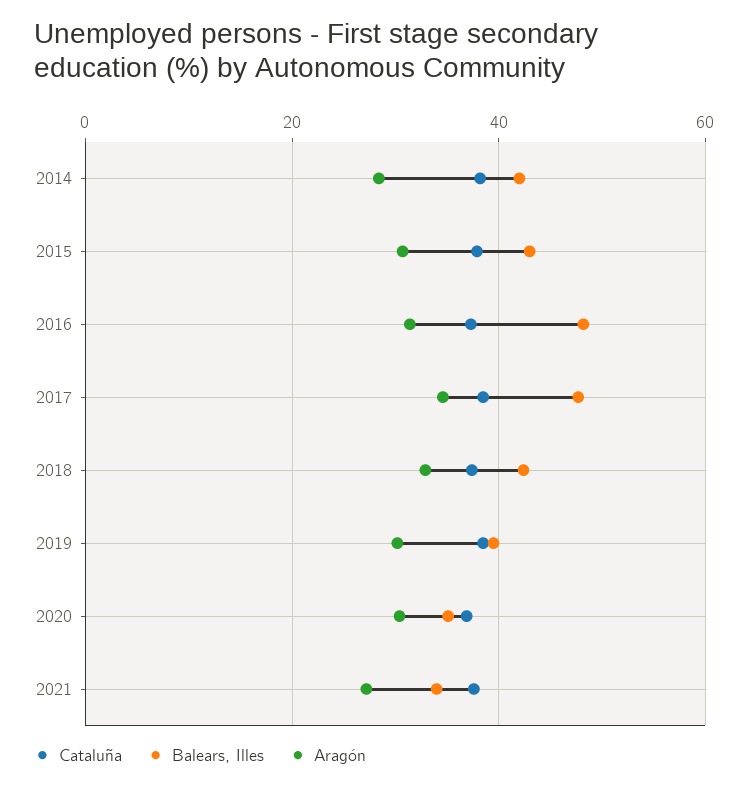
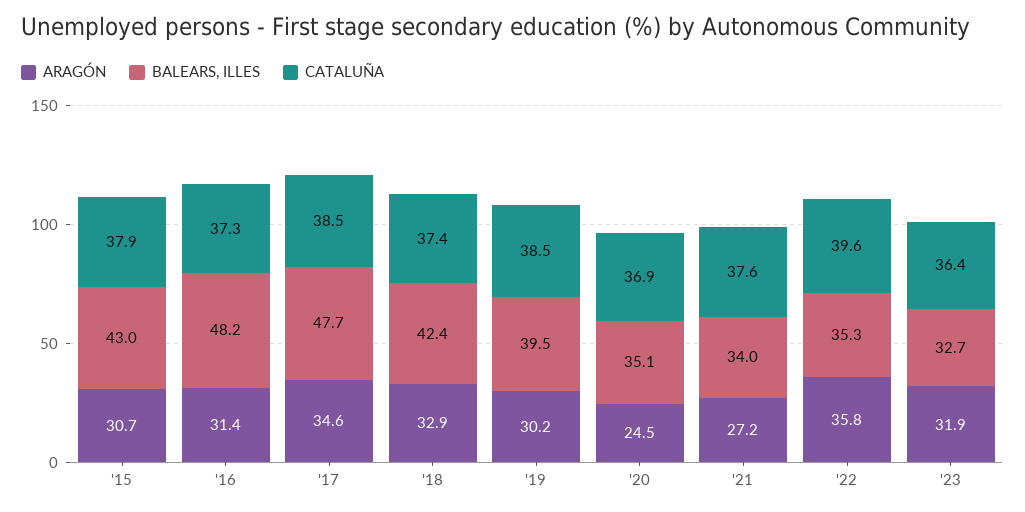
Cataluña, 2014: 38 -> none
Balears, Illes, 2014: 42 -> none
Aragón, 2014: 28 -> none
Aragón, 2020: 30 -> 24.5
Aragón, '22: none -> 35.8
Balears, Illes, '22: none -> 35.3
Cataluña, '22: none -> 39.6
Aragón, '23: none -> 31.9
Balears, Illes, '23: none -> 32.7
Cataluña, '23: none -> 36.4

